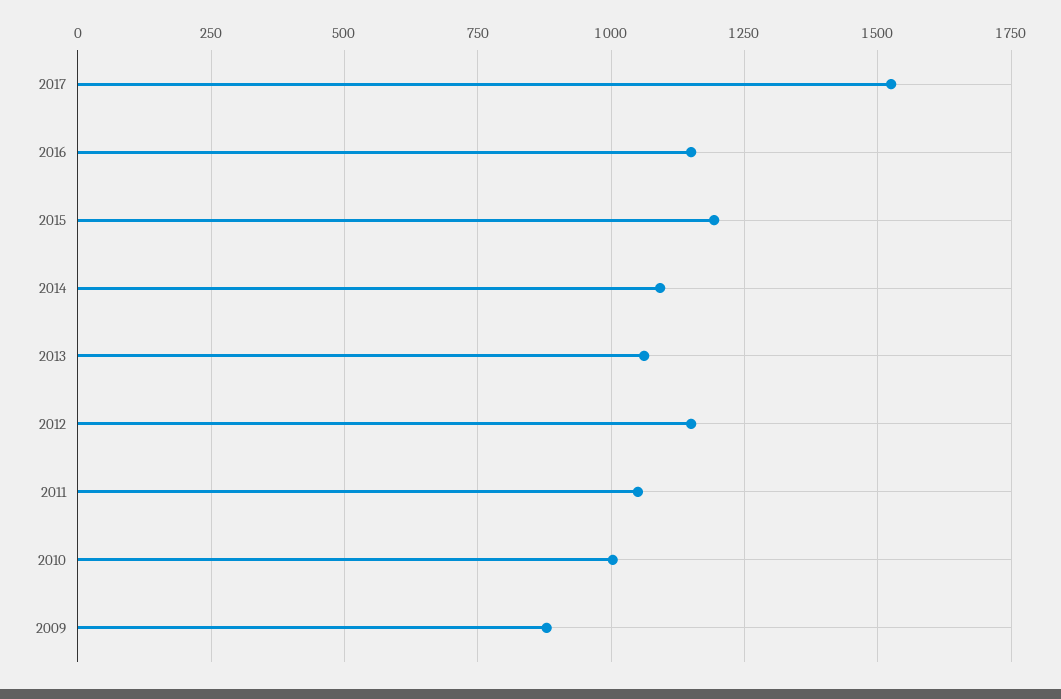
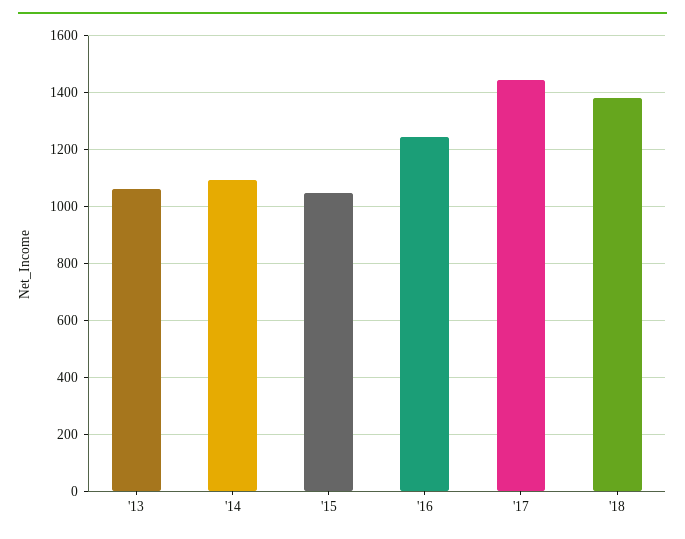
2017: 1525 -> 1450
2016: 1150 -> 1250
2015: 1200 -> 1050
2012: 1150 -> none
2011: 1050 -> none
2010: 1000 -> none
2009: 875 -> none
'18: none -> 1375

